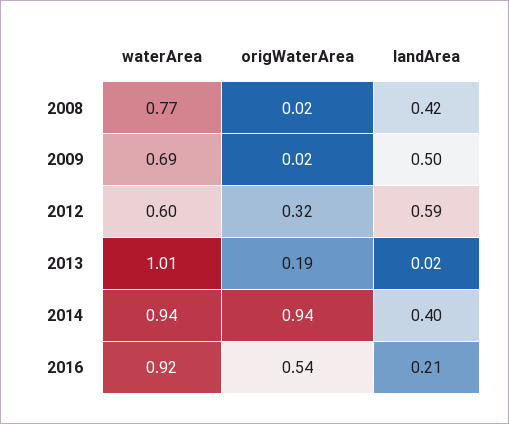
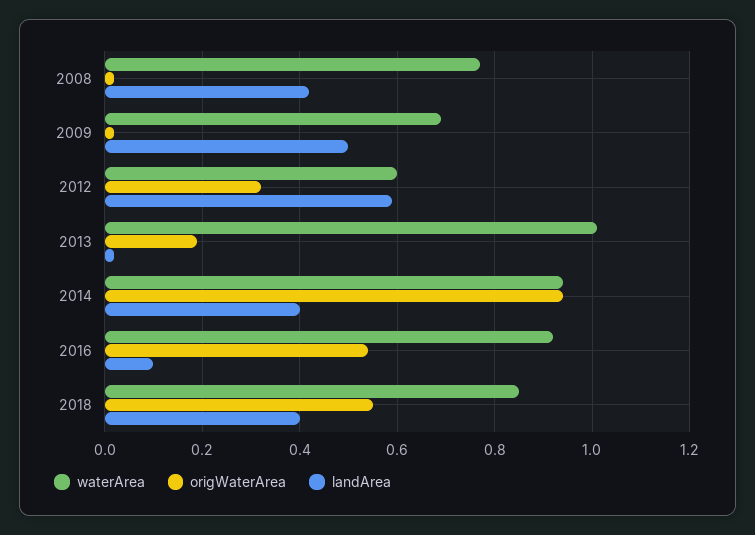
landArea, 2016: 0.21 -> 0.1
waterArea, 2018: none -> 0.85
origWaterArea, 2018: none -> 0.55
landArea, 2018: none -> 0.4

